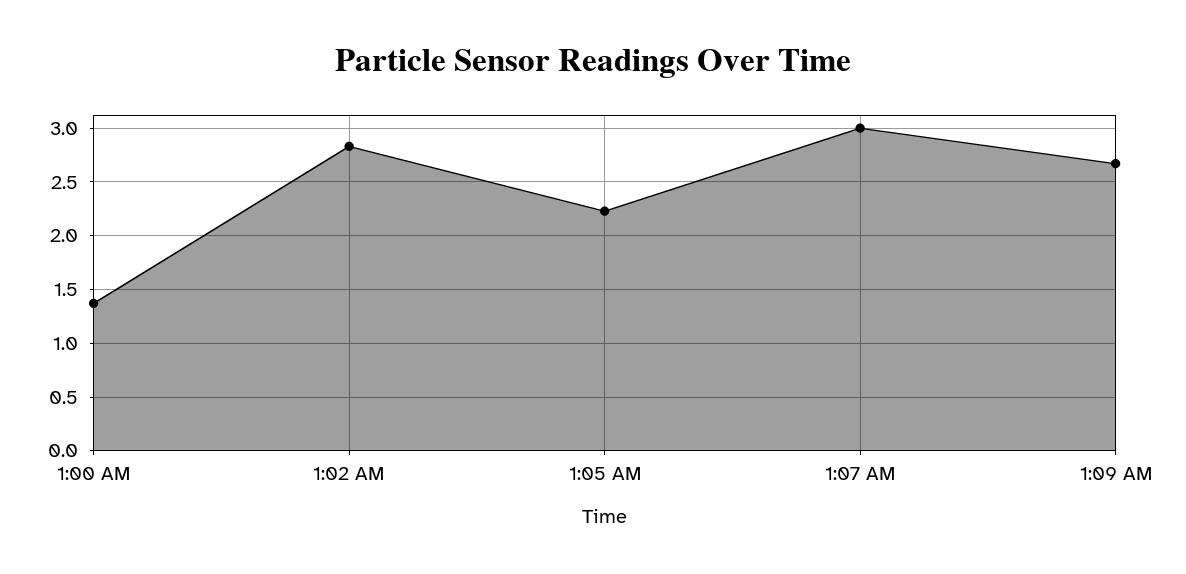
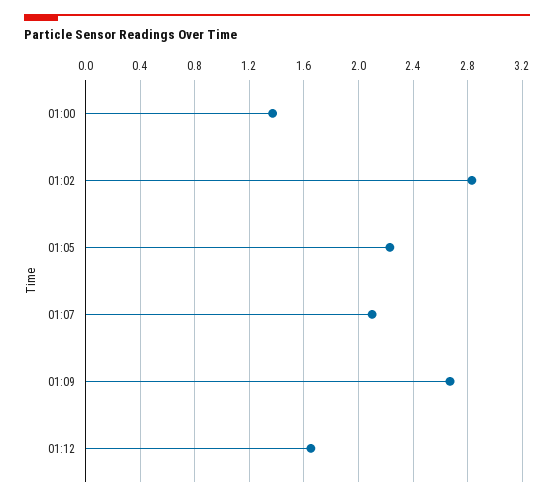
1:07 AM: 3 -> 2.1
01:12: none -> 1.65

